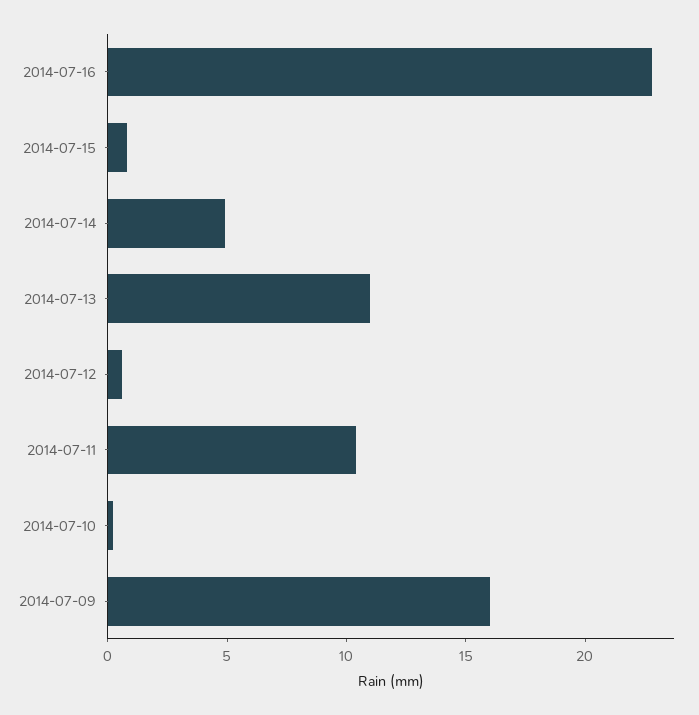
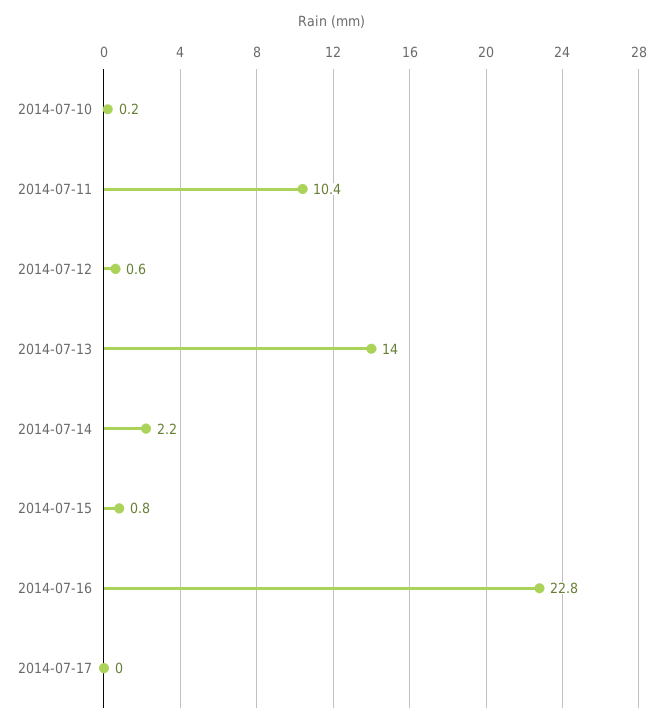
2014-07-14: 5 -> 2.2
2014-07-13: 11 -> 14
2014-07-09: 16 -> none
2014-07-17: none -> 0

